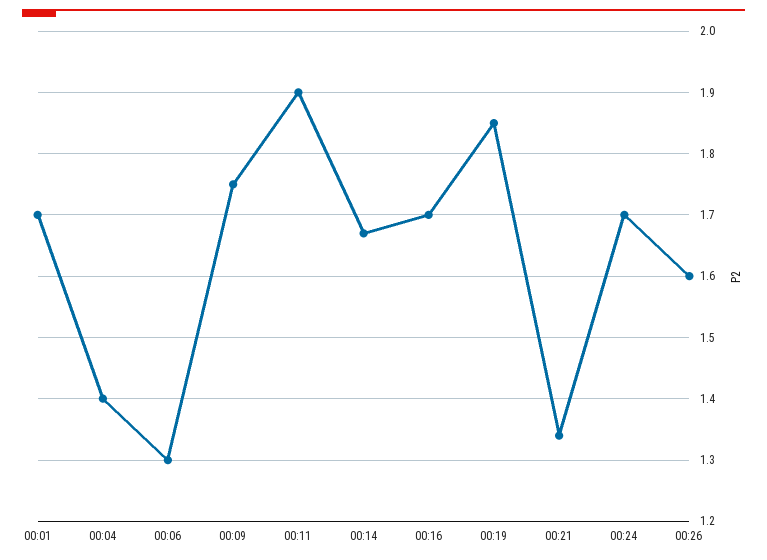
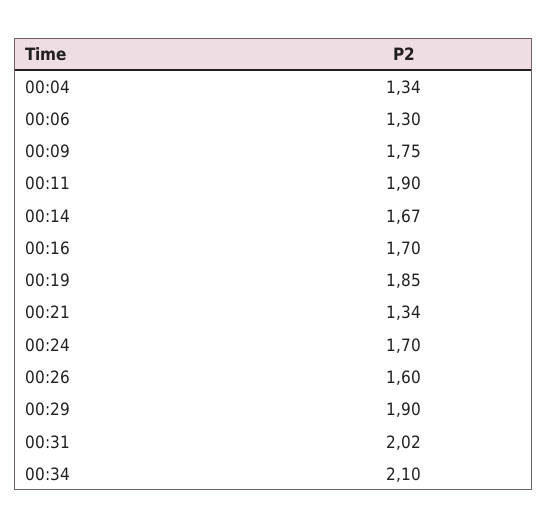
00:01: 1.7 -> none
00:04: 1.4 -> 1.34
00:29: none -> 1.9
00:31: none -> 2.02
00:34: none -> 2.1

